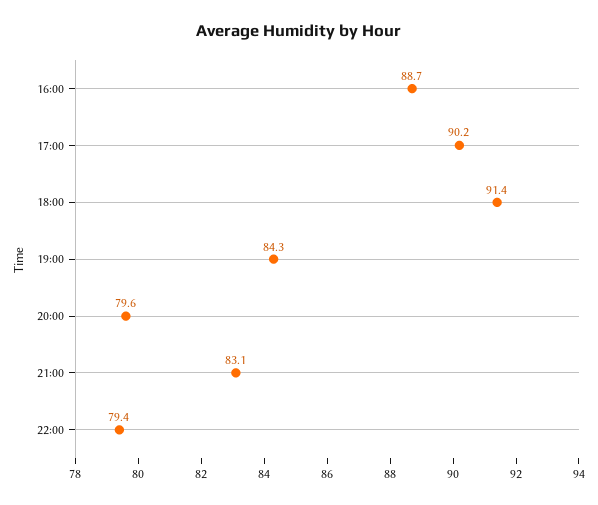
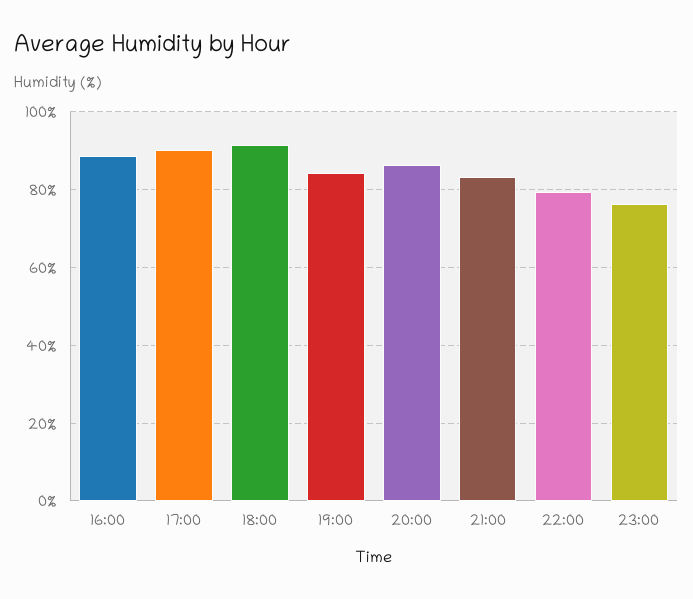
20:00: 79.6 -> 86
23:00: none -> 76

